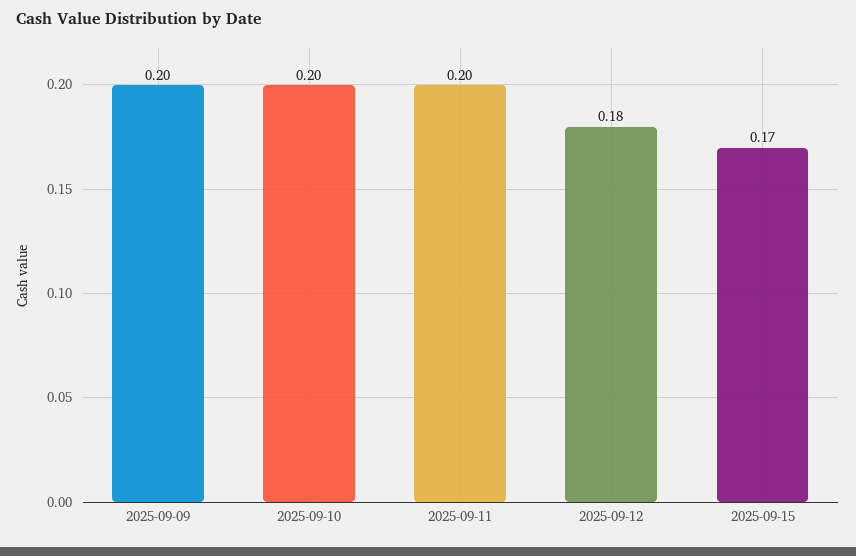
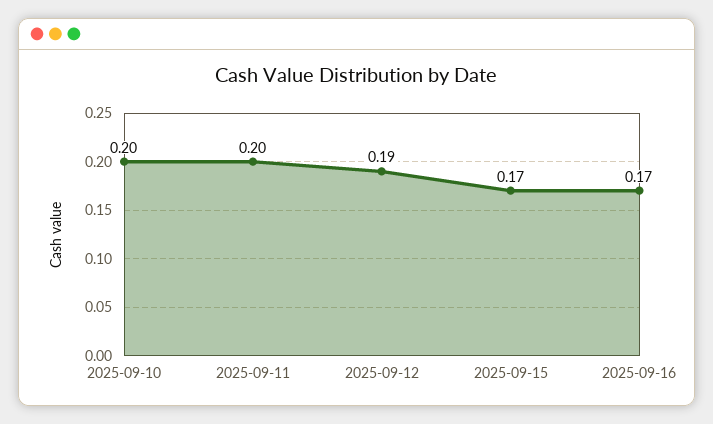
2025-09-09: 0.2 -> none
2025-09-12: 0.18 -> 0.19
2025-09-16: none -> 0.17

